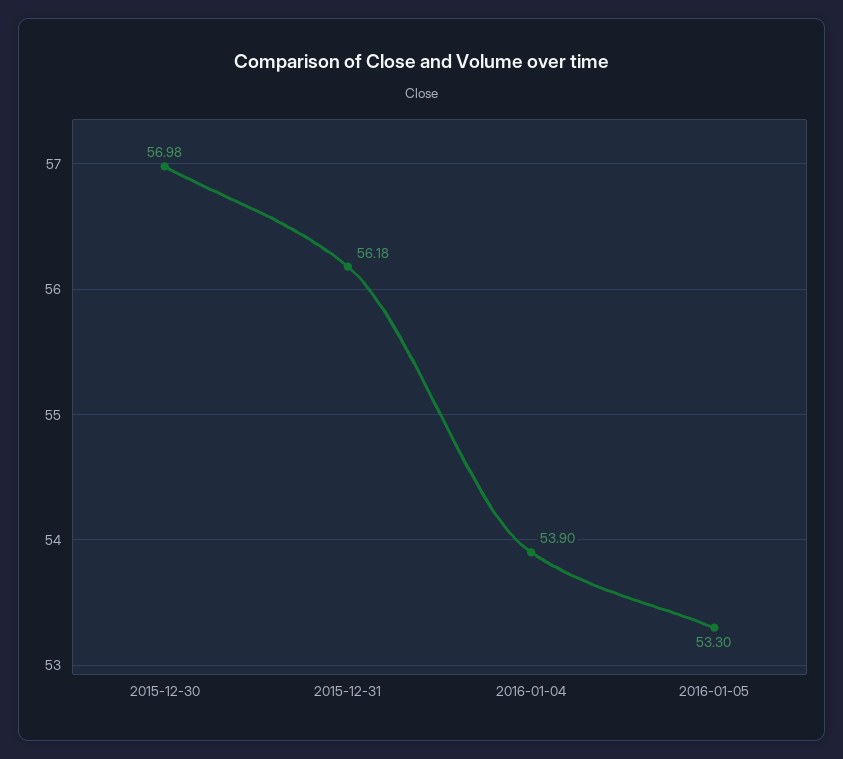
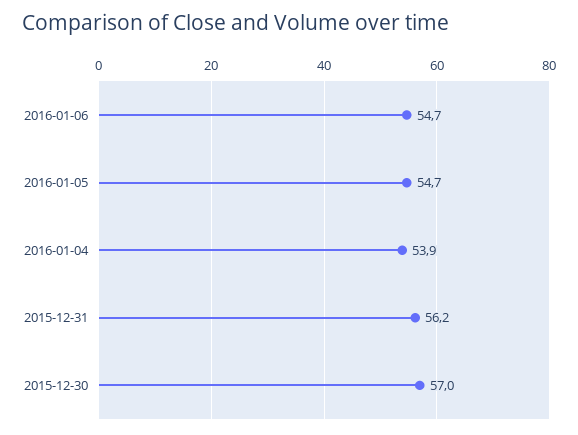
2016-01-05: 53.3 -> 54.7
2016-01-06: none -> 54.7

